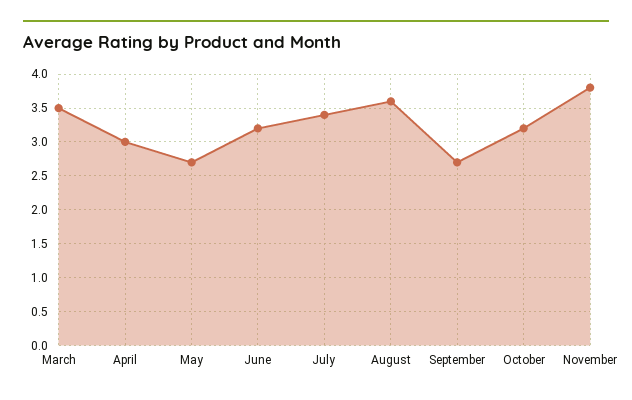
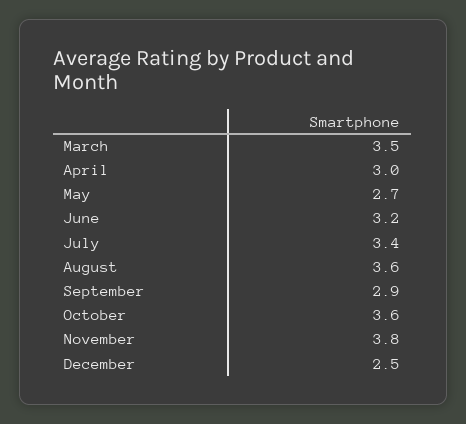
September: 2.7 -> 2.9
October: 3.2 -> 3.6
December: none -> 2.5

